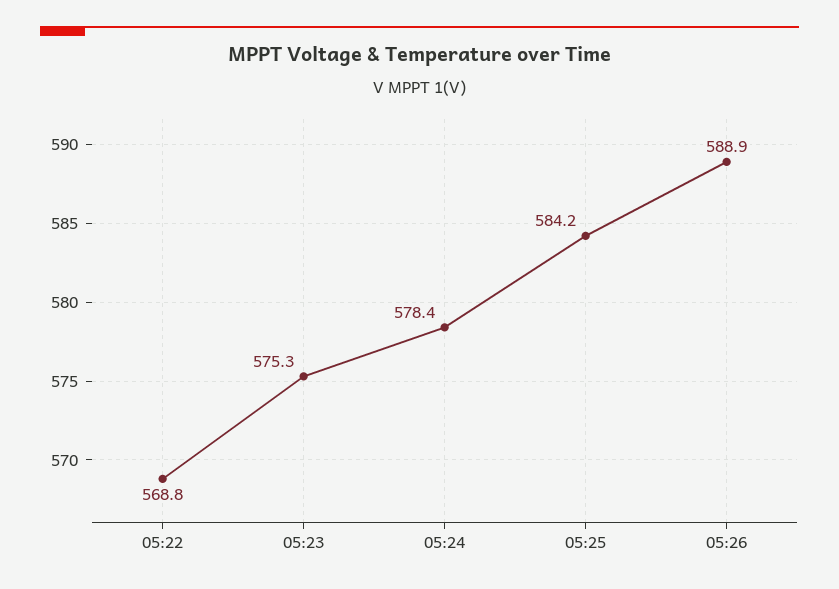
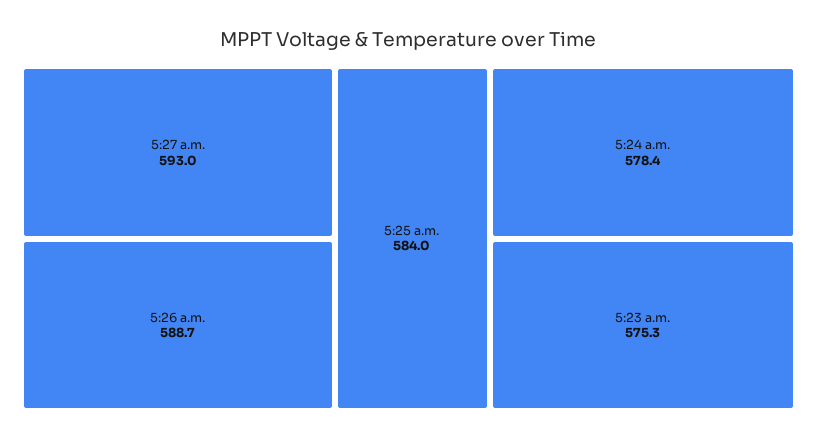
05:22: 568.8 -> none
05:25: 584.2 -> 584
05:26: 588.9 -> 588.7
5:27 a.m.: none -> 593

